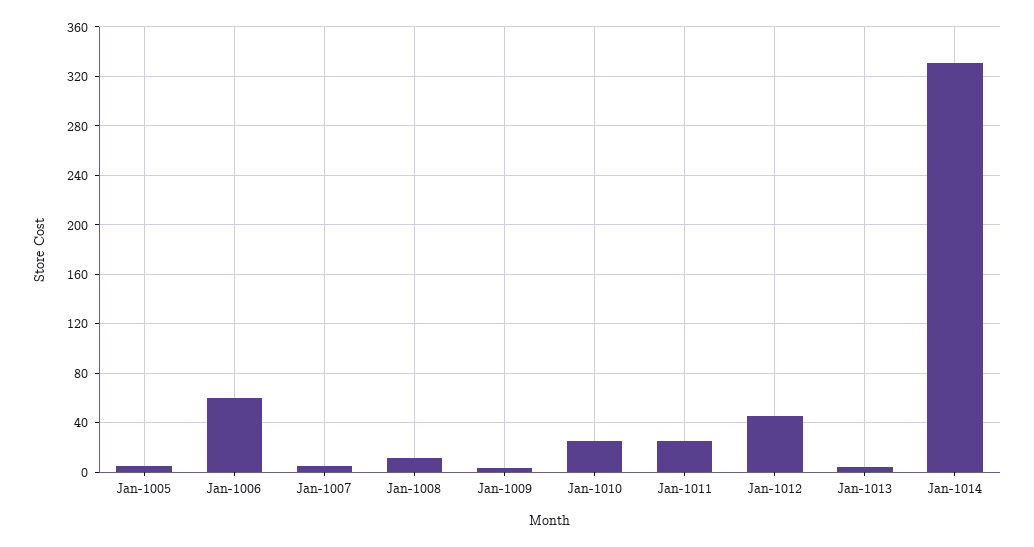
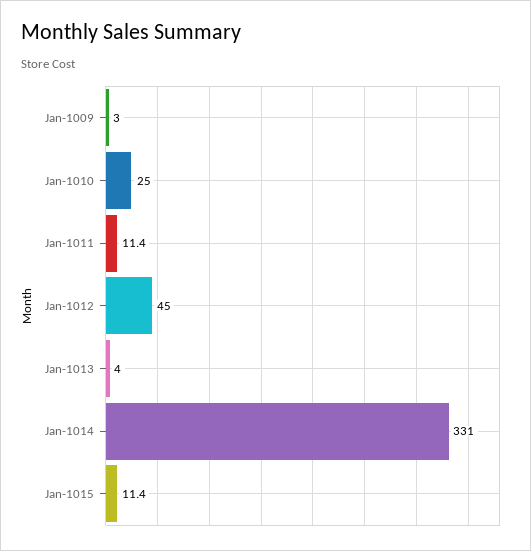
Jan-1005: 5 -> none
Jan-1006: 60 -> none
Jan-1007: 5 -> none
Jan-1008: 10 -> none
Jan-1011: 25 -> 11.4
Jan-1015: none -> 11.4

